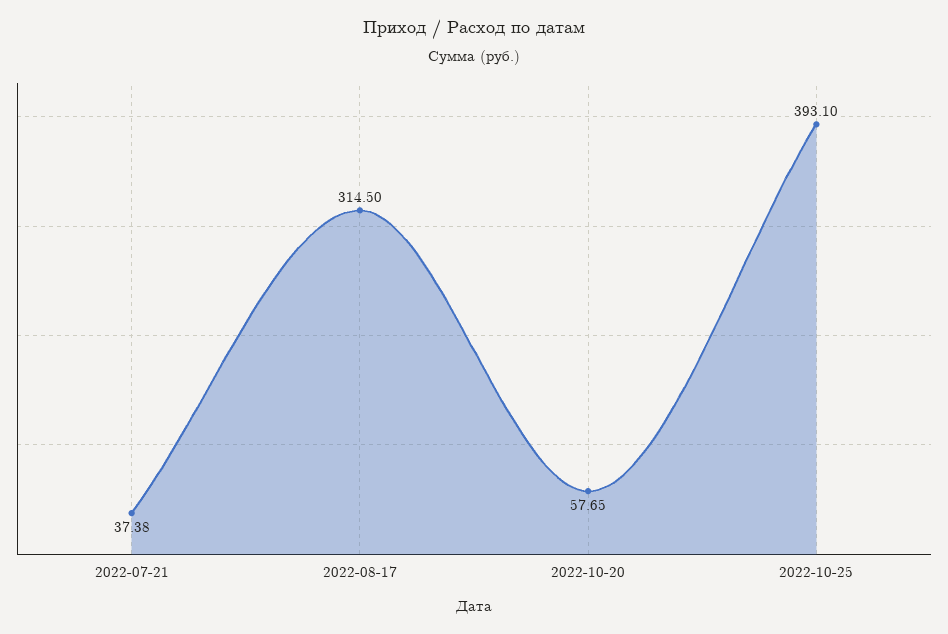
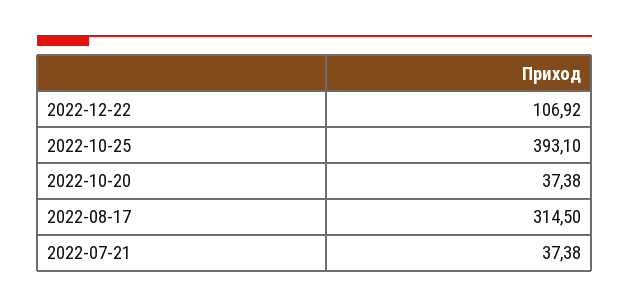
2022-10-20: 57.65 -> 37.38
2022-12-22: none -> 106.92

